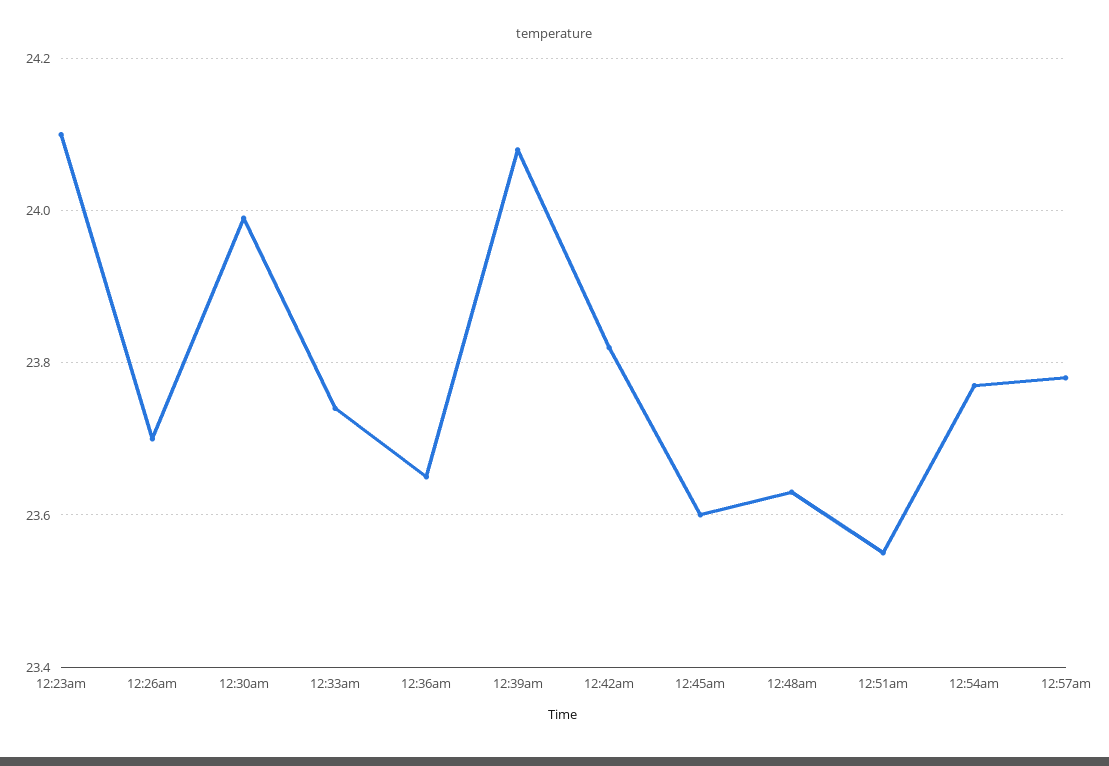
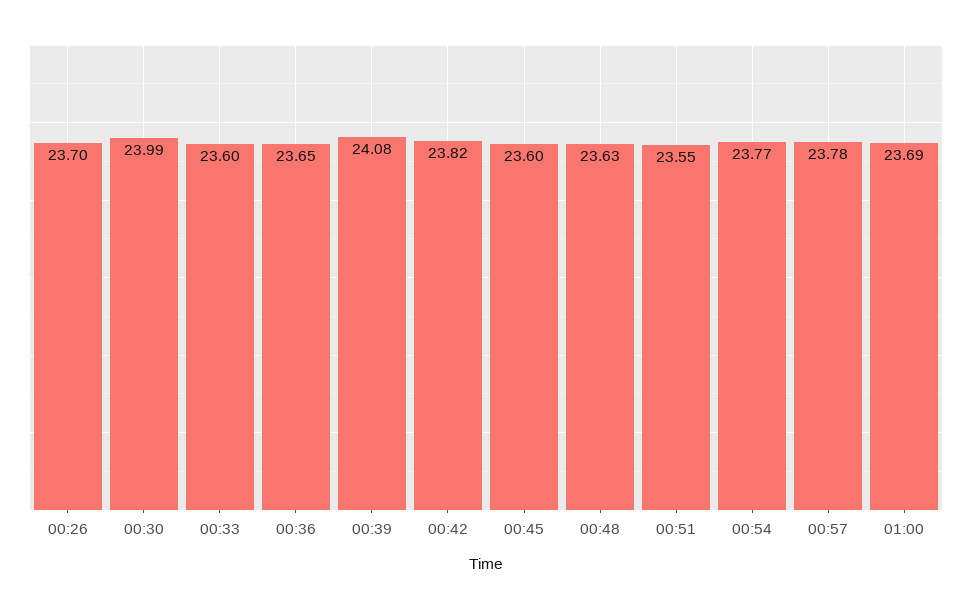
12:23am: 24.1 -> none
12:33am: 23.75 -> 23.6
01:00: none -> 23.69

